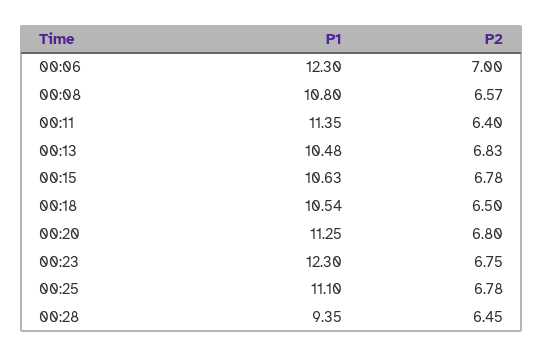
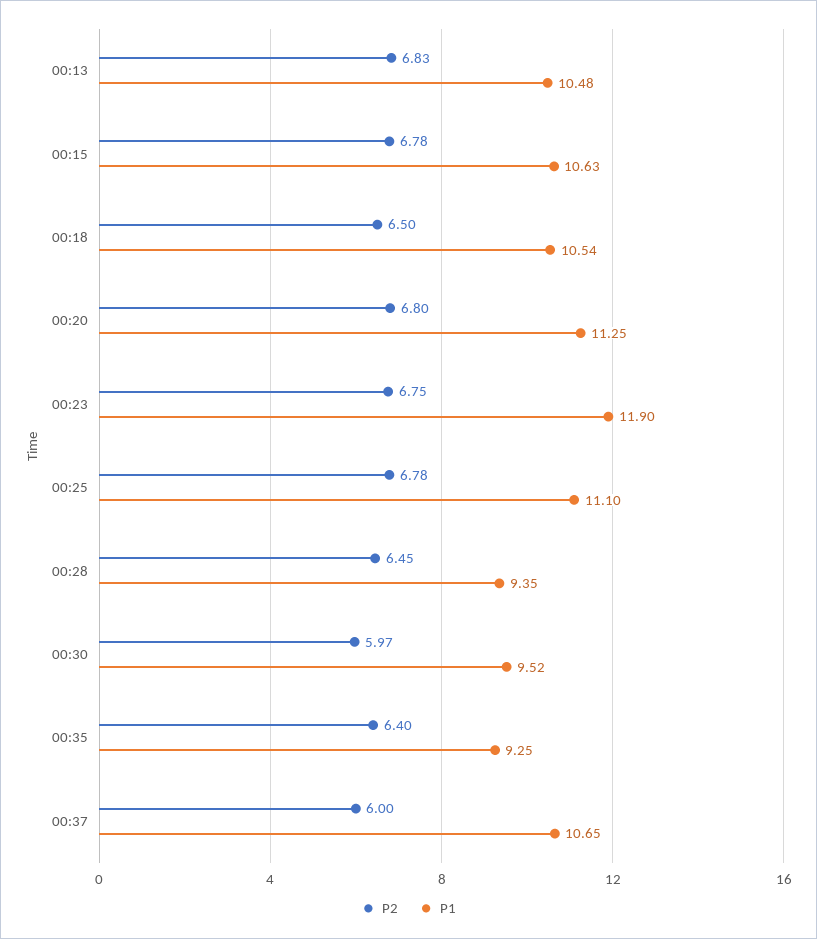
P1, 00:06: 12.3 -> none
P2, 00:06: 7 -> none
P1, 00:08: 10.8 -> none
P2, 00:08: 6.57 -> none
P1, 00:11: 11.35 -> none
P2, 00:11: 6.4 -> none
P1, 00:23: 12.3 -> 11.9
P2, 00:30: none -> 5.97
P1, 00:30: none -> 9.52
P2, 00:35: none -> 6.4
P1, 00:35: none -> 9.25
P2, 00:37: none -> 6
P1, 00:37: none -> 10.65

